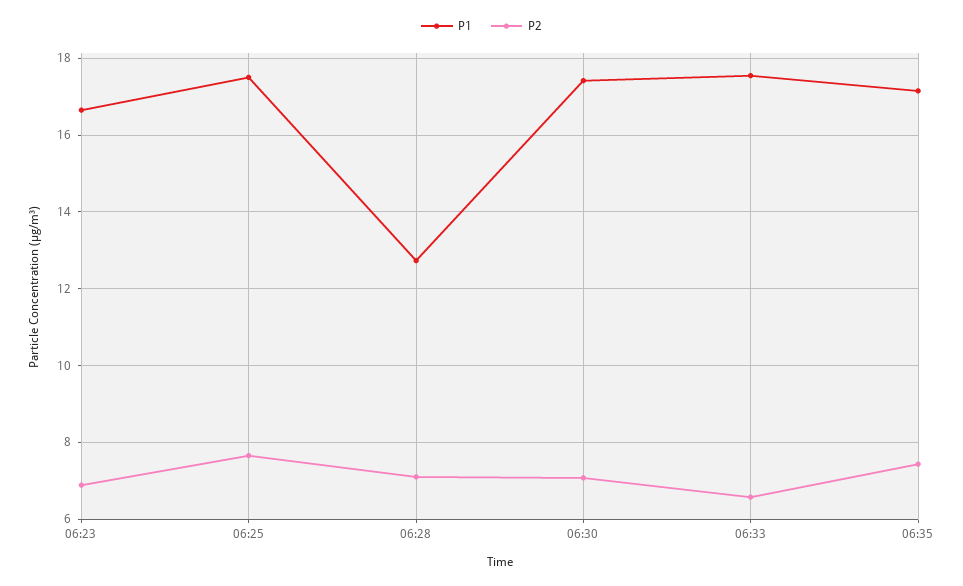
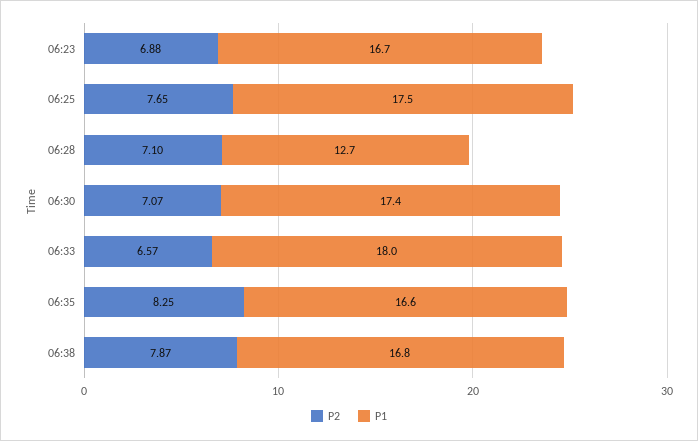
P1, 06:33: 17.6 -> 18
P1, 06:35: 17.2 -> 16.6
P2, 06:35: 7.4 -> 8.25
P2, 06:38: none -> 7.87
P1, 06:38: none -> 16.8

